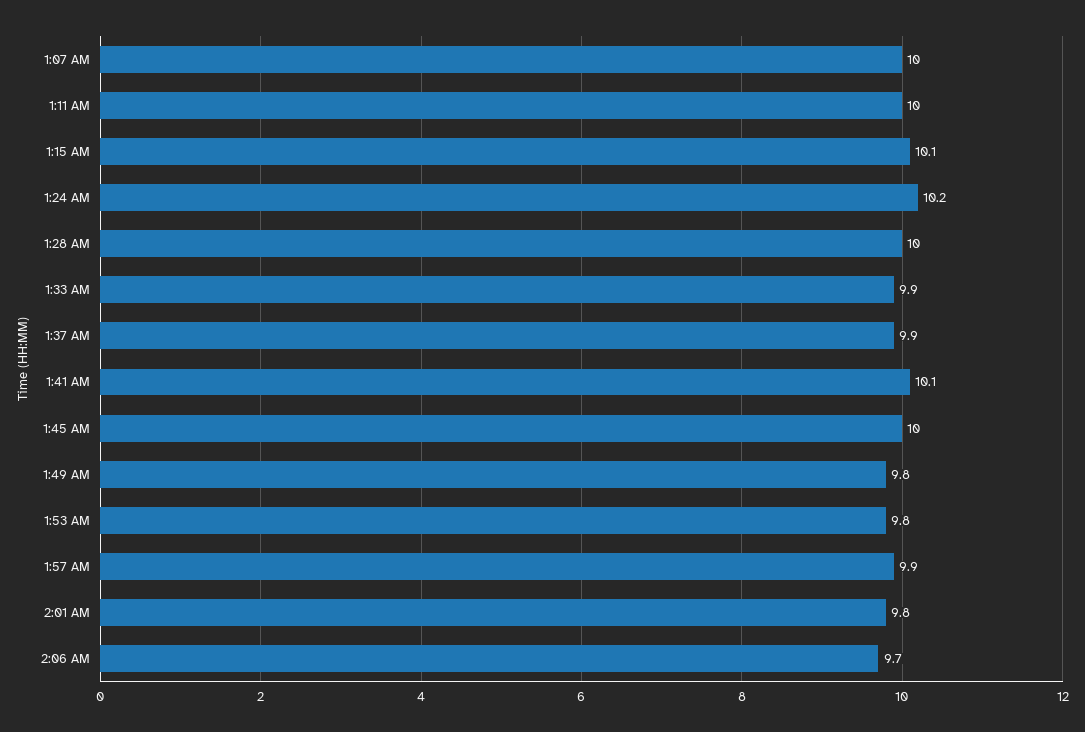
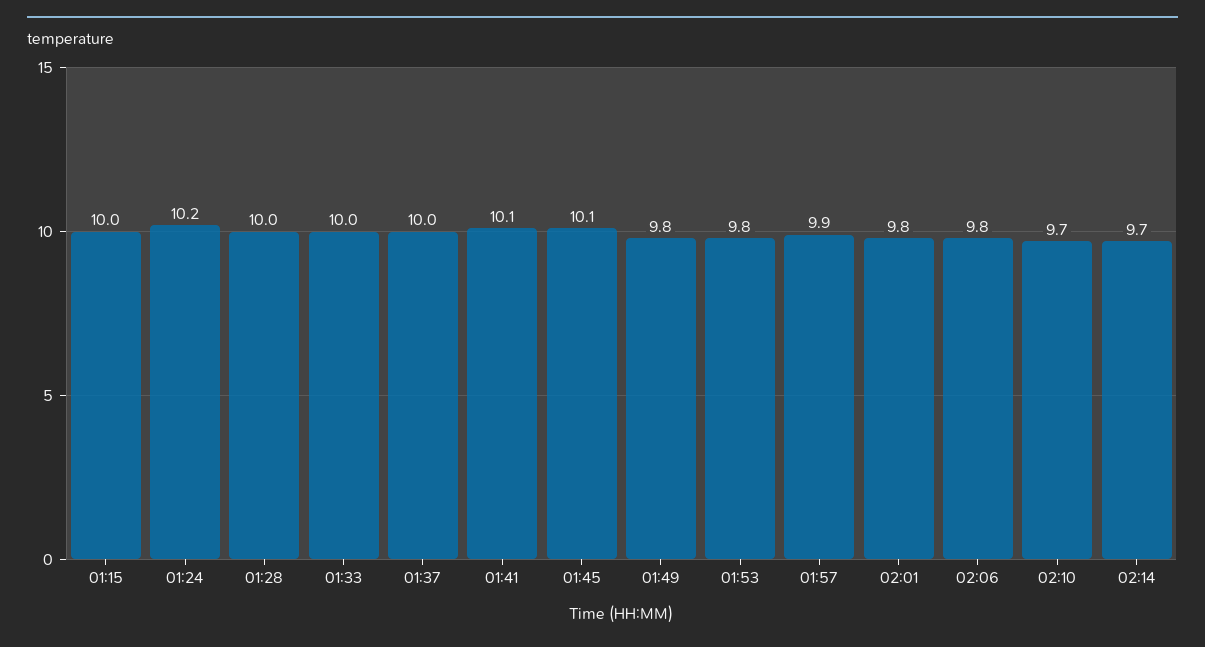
1:07 AM: 10 -> none
1:11 AM: 10 -> none
1:15 AM: 10.1 -> 10
1:33 AM: 9.9 -> 10
1:37 AM: 9.9 -> 10
1:45 AM: 10 -> 10.1
2:06 AM: 9.7 -> 9.8
02:10: none -> 9.7
02:14: none -> 9.7

